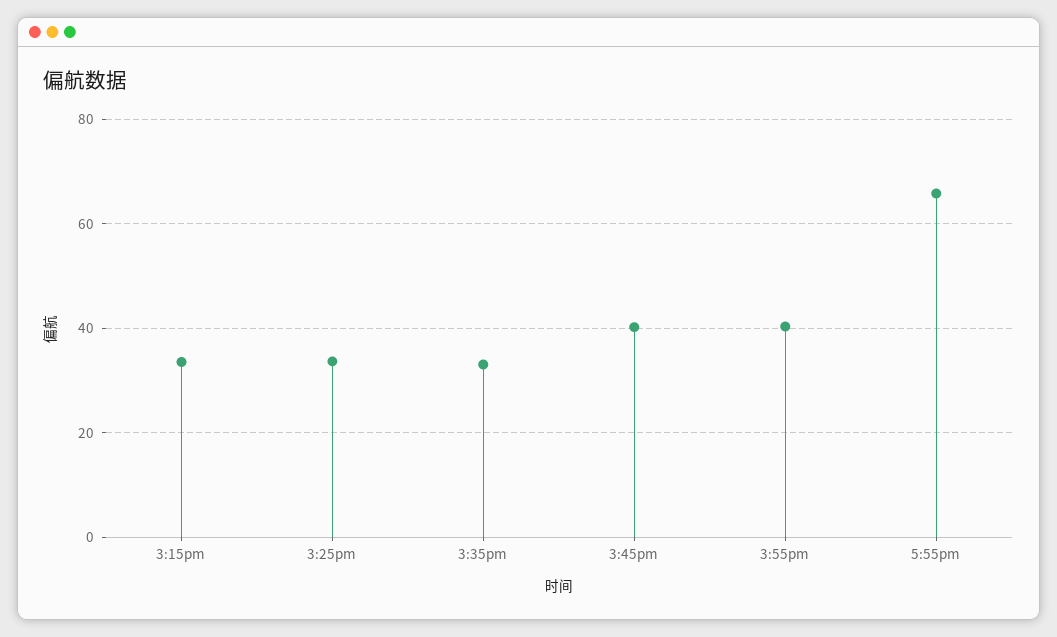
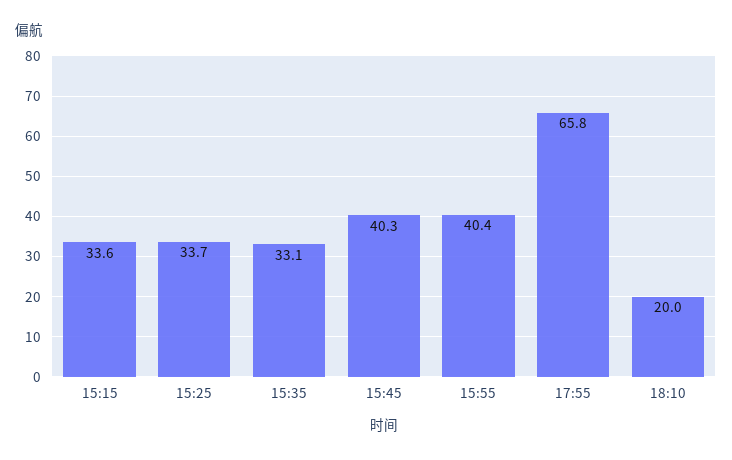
18:10: none -> 20

